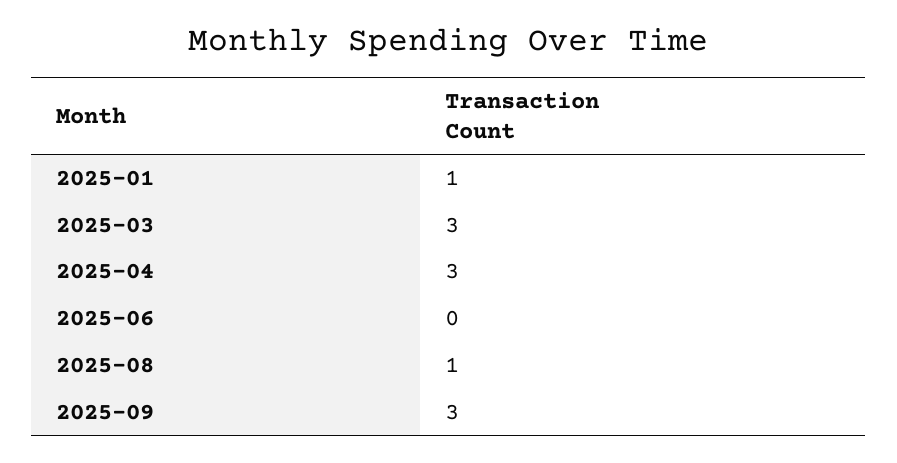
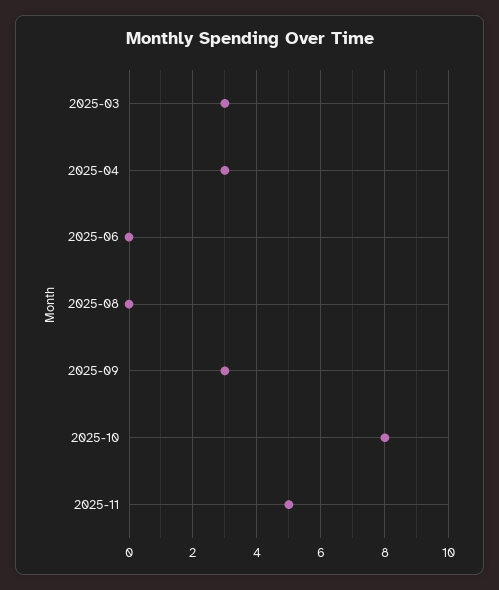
2025-01: 1 -> none
2025-08: 1 -> 0
2025-10: none -> 8
2025-11: none -> 5

